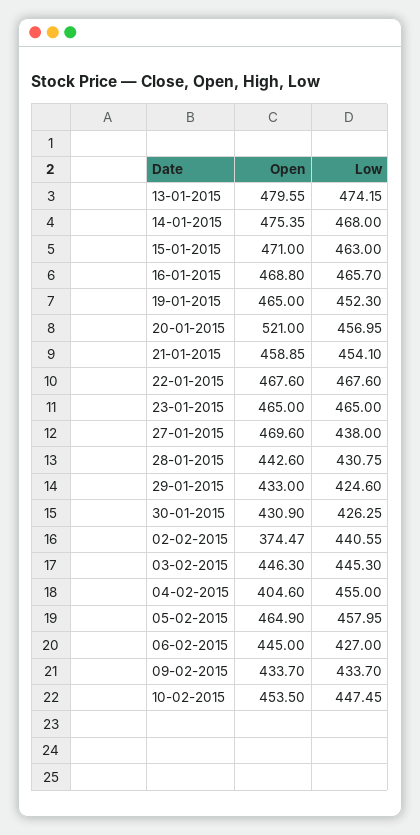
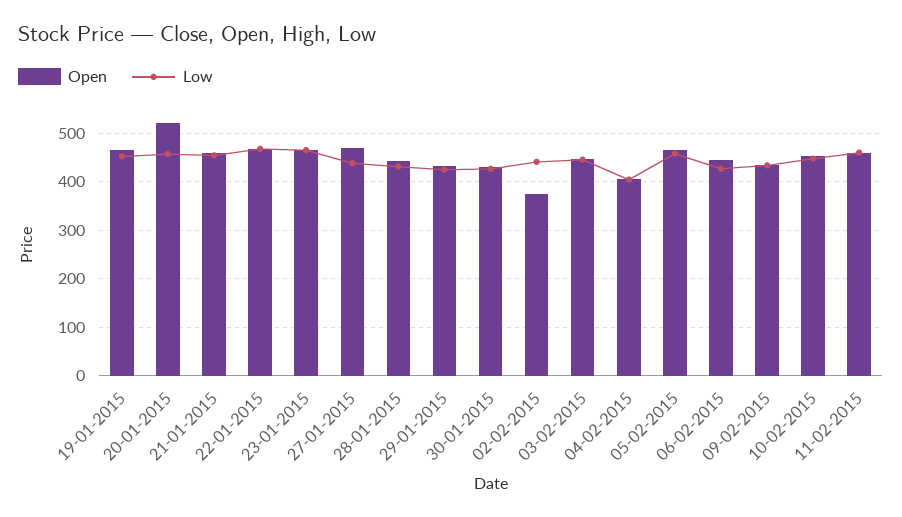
Open, 13-01-2015: 479.55 -> none
Low, 13-01-2015: 474.15 -> none
Open, 14-01-2015: 475.35 -> none
Low, 14-01-2015: 468 -> none
Open, 15-01-2015: 471 -> none
Low, 15-01-2015: 463 -> none
Open, 16-01-2015: 468.8 -> none
Low, 16-01-2015: 465.7 -> none
Low, 04-02-2015: 455 -> 400
Open, 11-02-2015: none -> 460
Low, 11-02-2015: none -> 460

